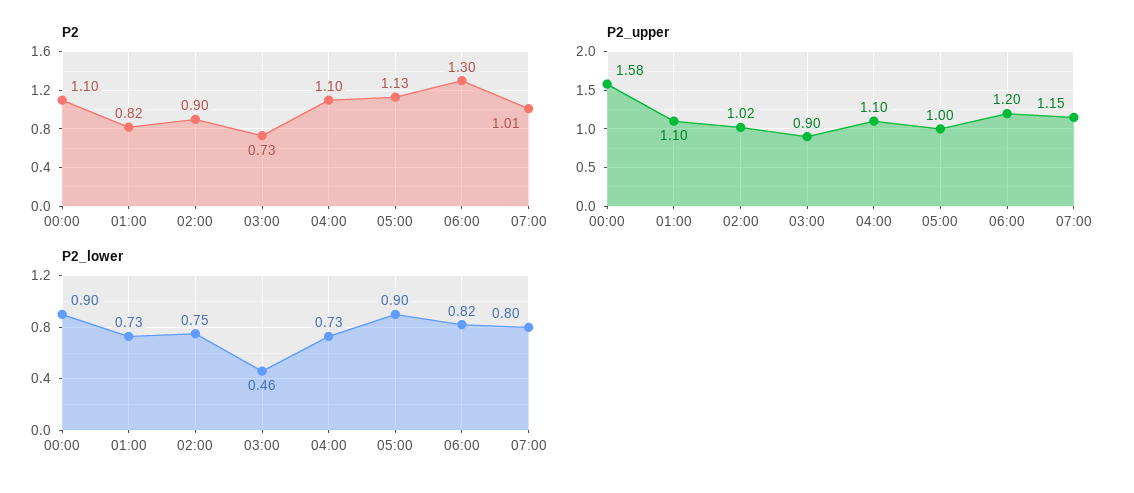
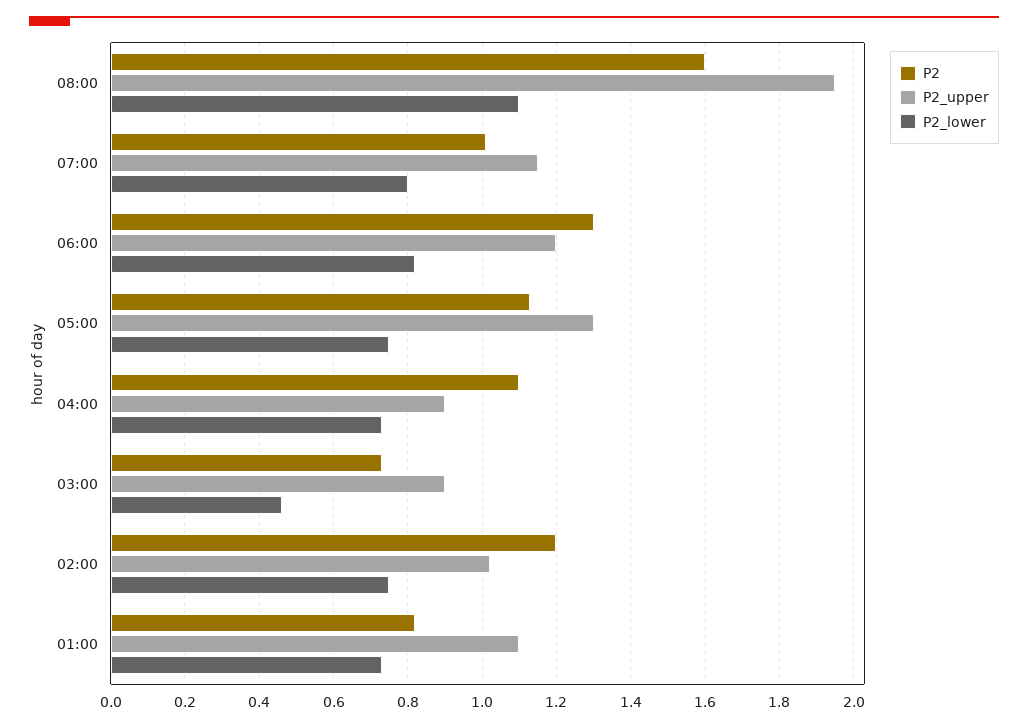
P2, 00:00: 1.1 -> none
P2, 02:00: 0.9 -> 1.2
P2_upper, 00:00: 1.58 -> none
P2_upper, 04:00: 1.1 -> 0.9
P2_upper, 05:00: 1 -> 1.3
P2_lower, 00:00: 0.9 -> none
P2_lower, 05:00: 0.9 -> 0.75
P2, 08:00: none -> 1.6
P2_upper, 08:00: none -> 1.95
P2_lower, 08:00: none -> 1.1

